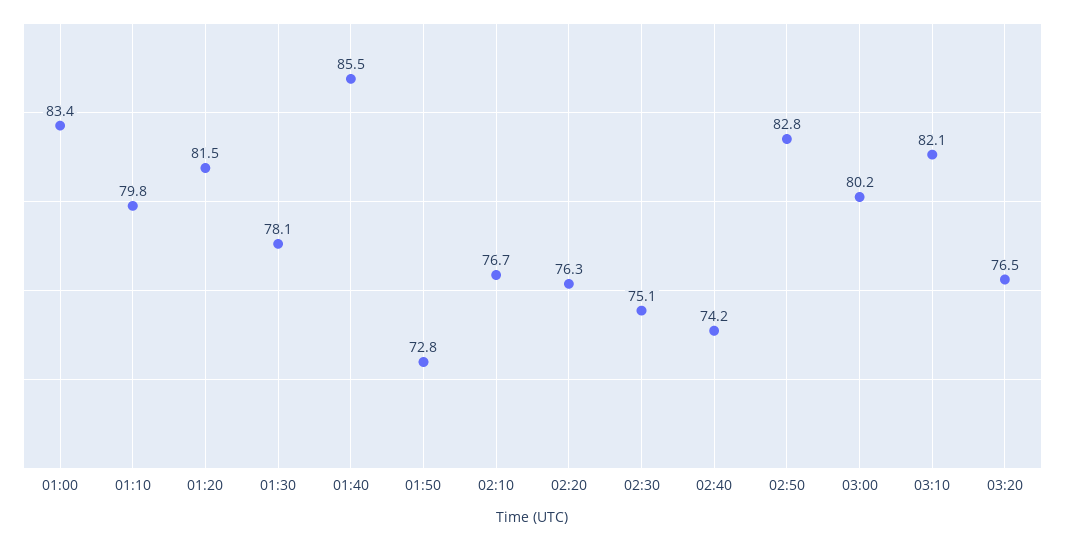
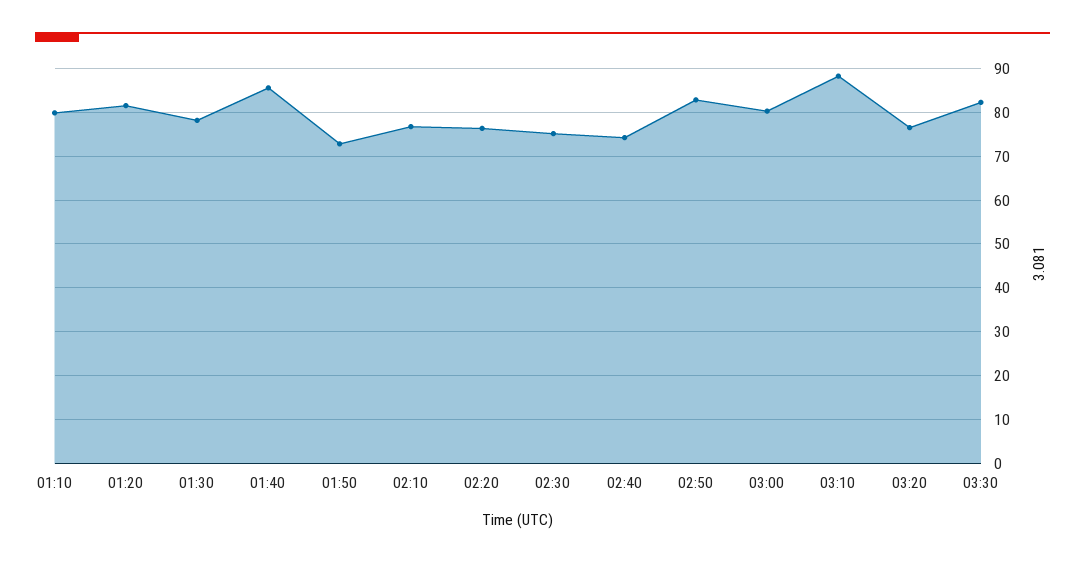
01:00: 83.4 -> none
03:10: 82.1 -> 88
03:30: none -> 82

